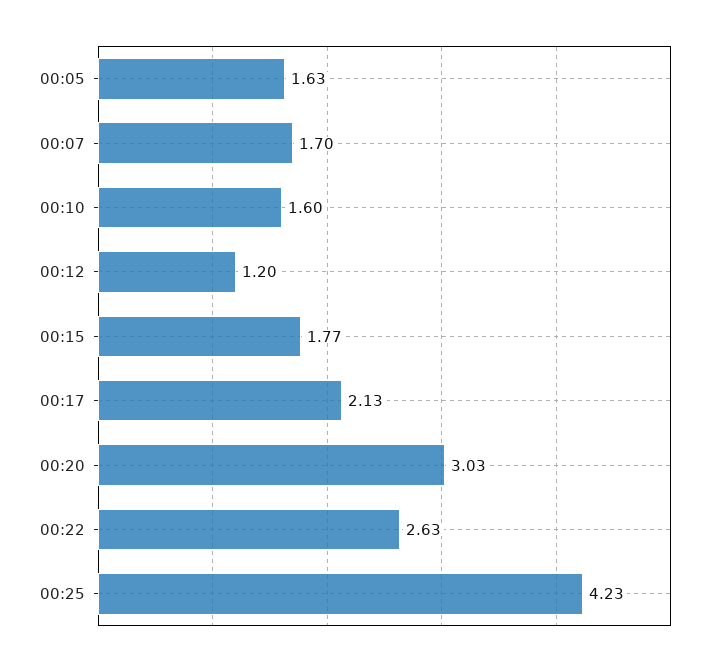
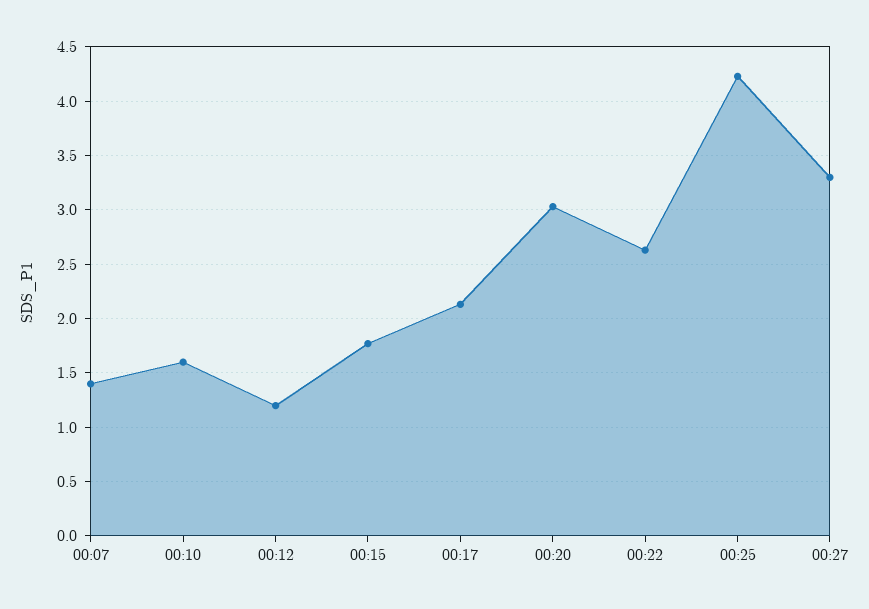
00:05: 1.63 -> none
00:07: 1.7 -> 1.4
00:27: none -> 3.3

